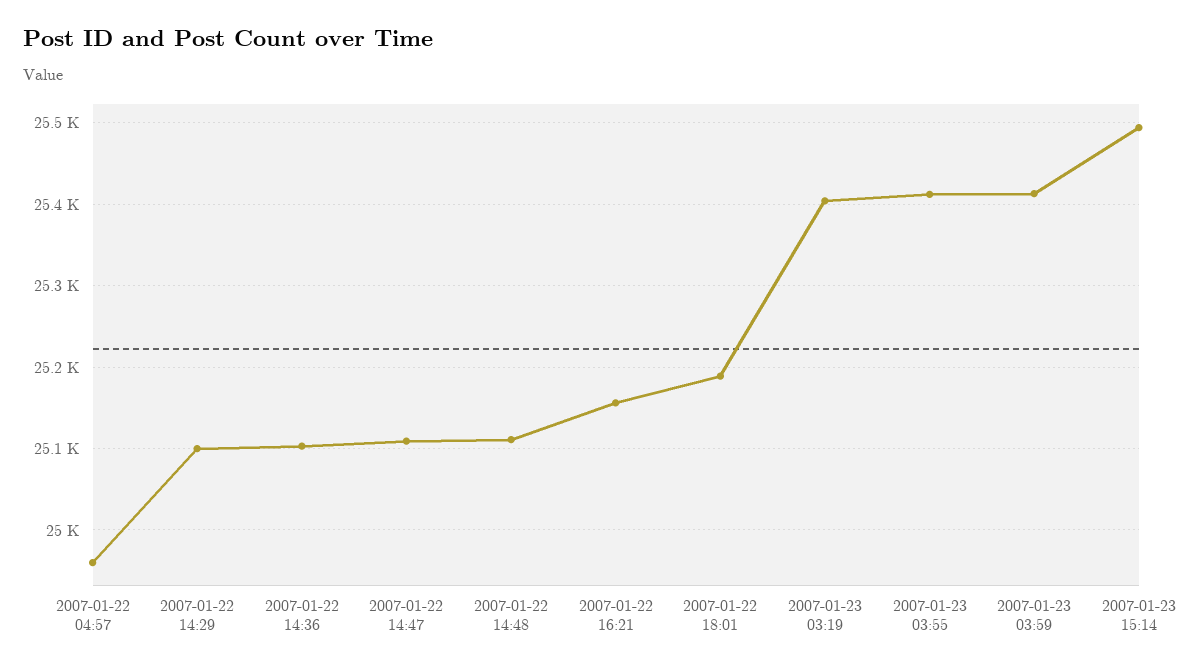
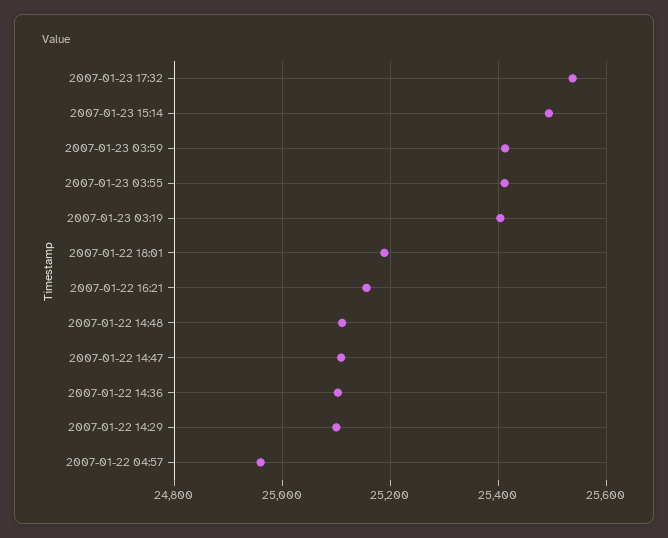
2007-01-23 17:32: none -> 25540

